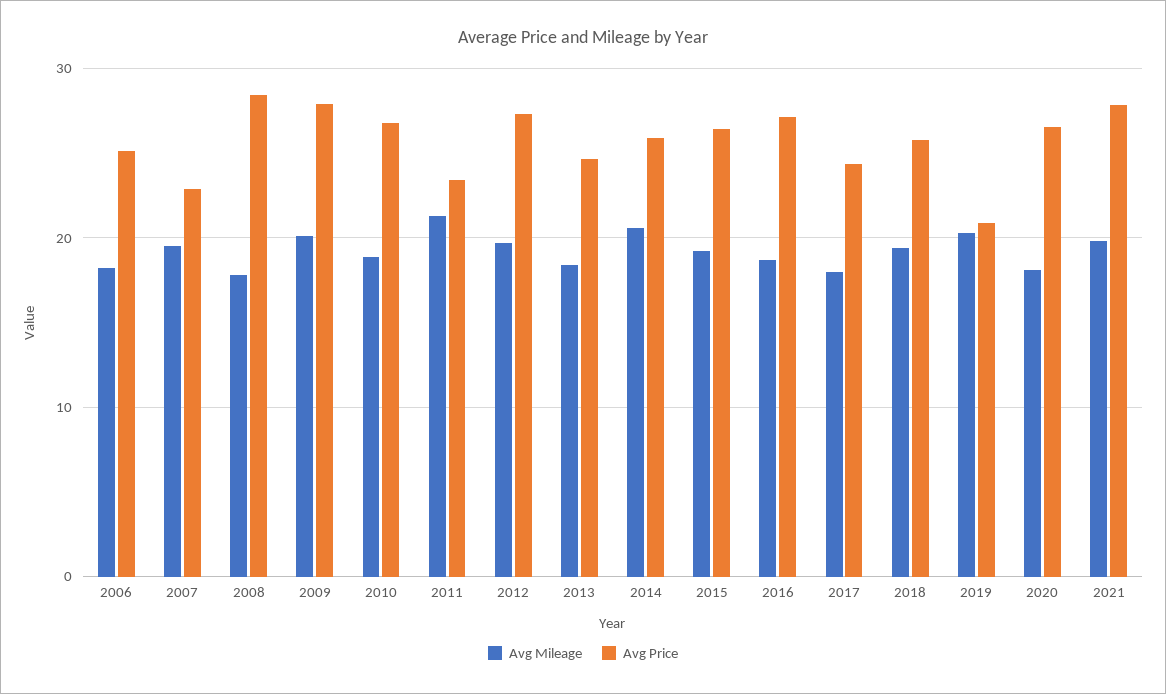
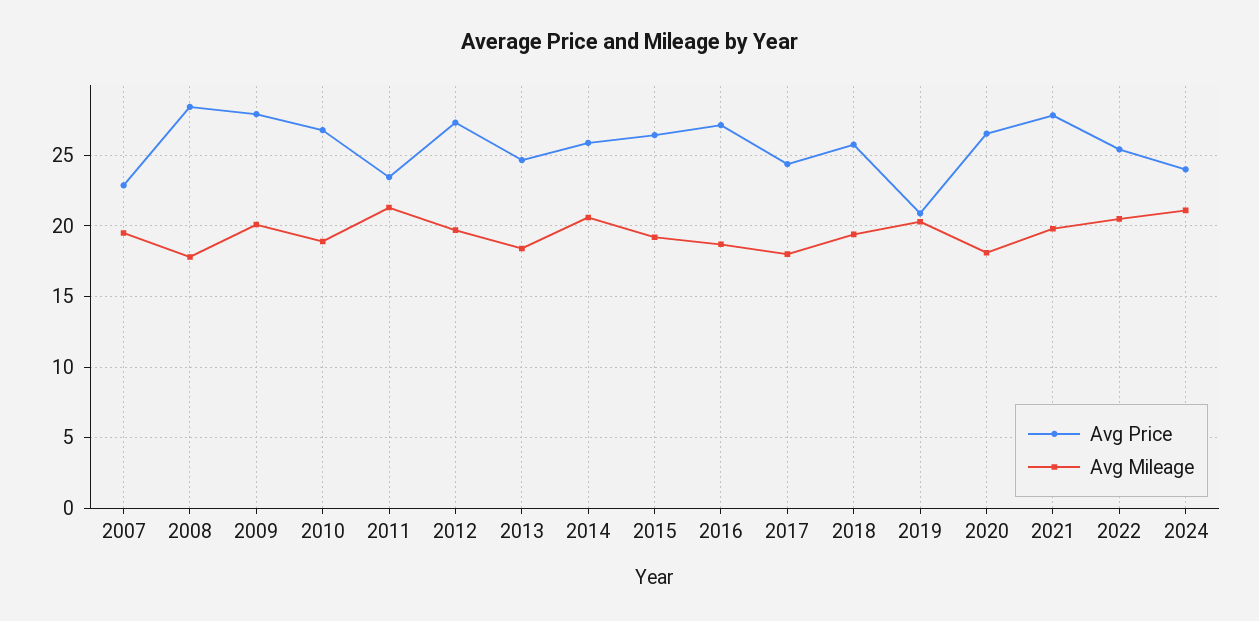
Avg Mileage, 2006: 18 -> none
Avg Price, 2006: 25 -> none
Avg Price, 2022: none -> 25.5
Avg Mileage, 2022: none -> 20.5
Avg Price, 2024: none -> 24
Avg Mileage, 2024: none -> 21

